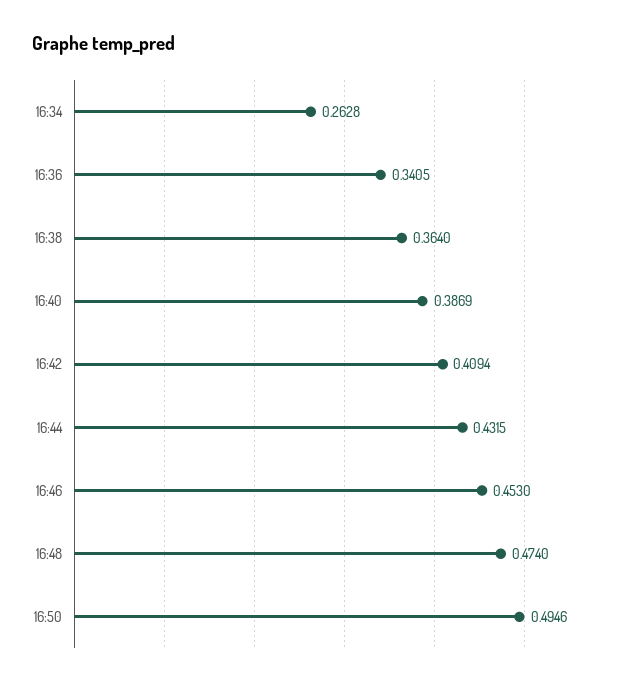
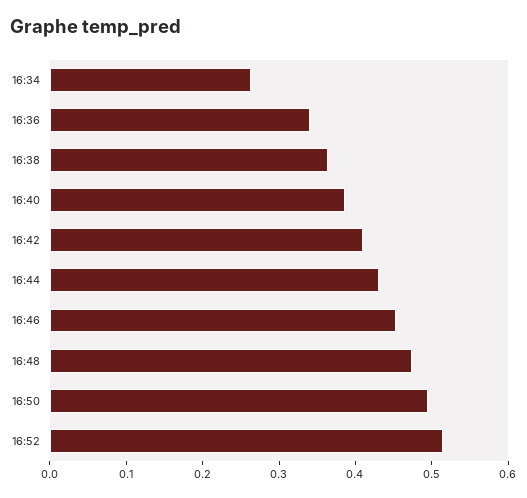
16:52: none -> 0.52

